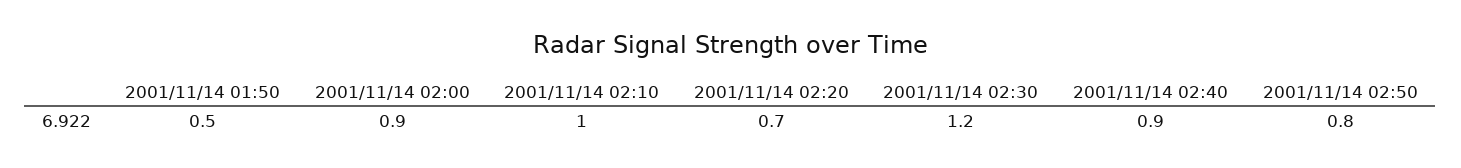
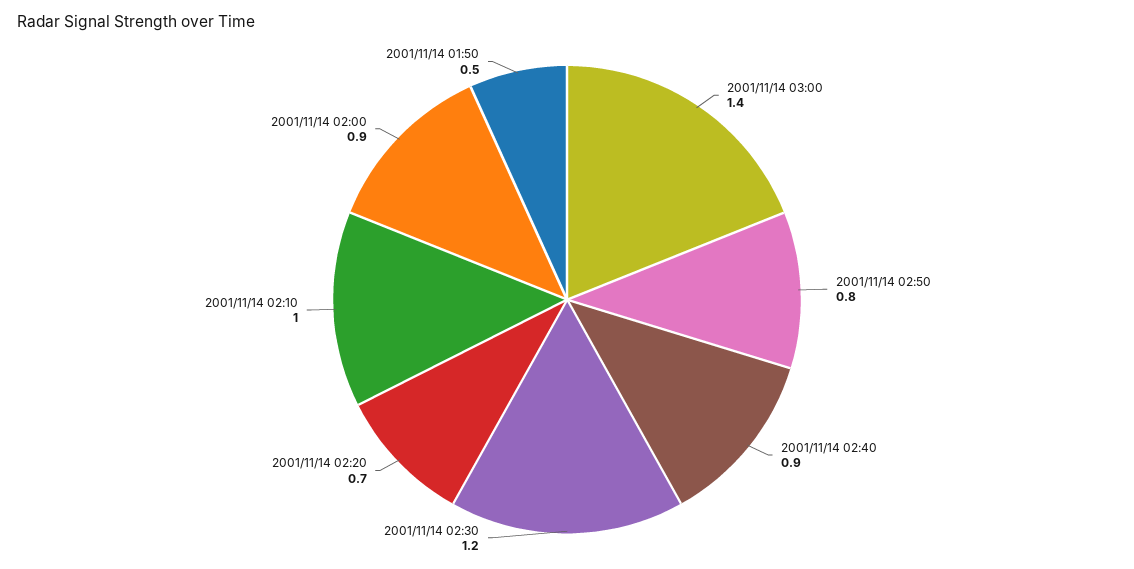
2001/11/14 03:00: none -> 1.4

